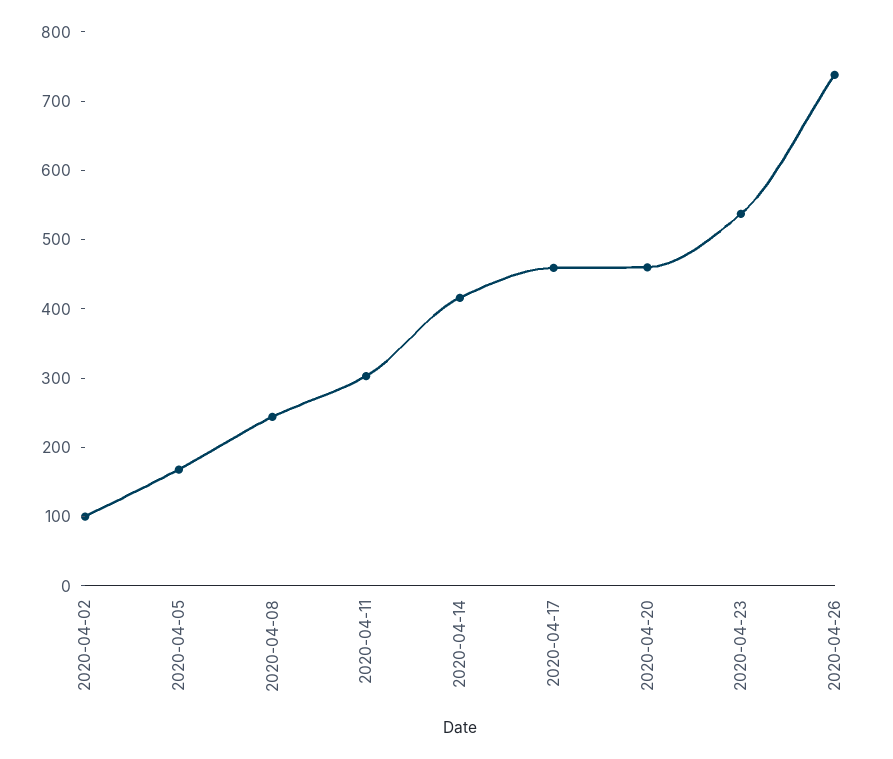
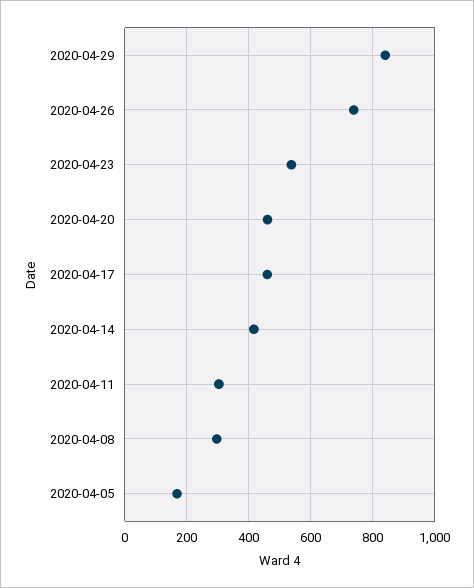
2020-04-02: 100 -> none
2020-04-08: 240 -> 300
2020-04-29: none -> 840

